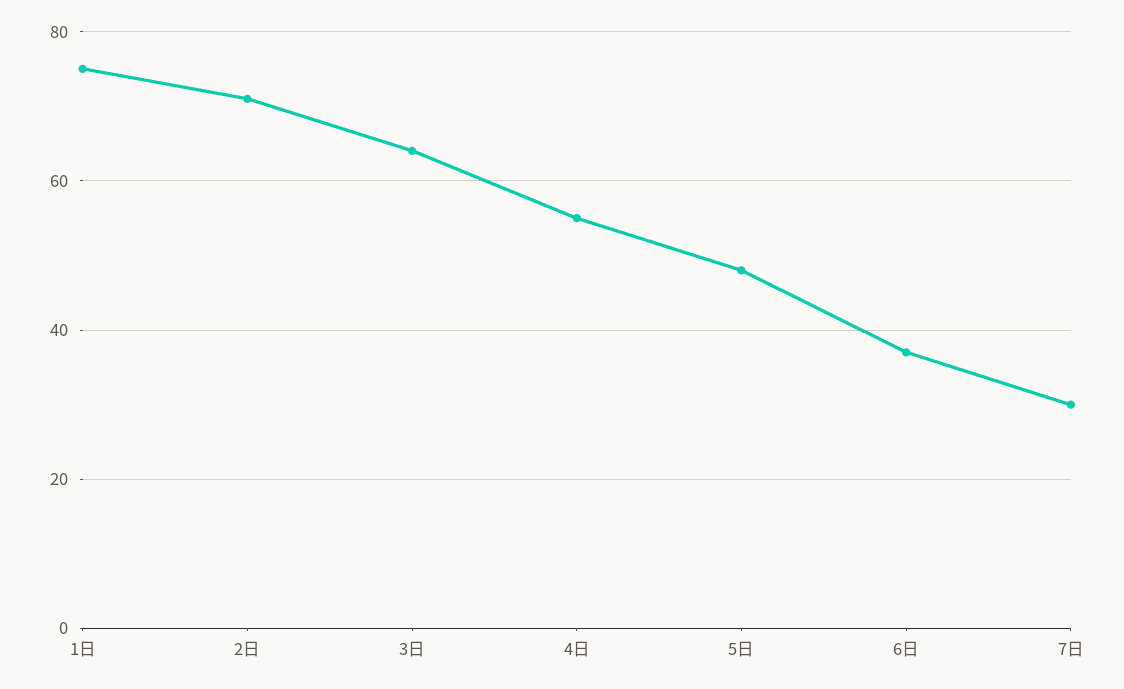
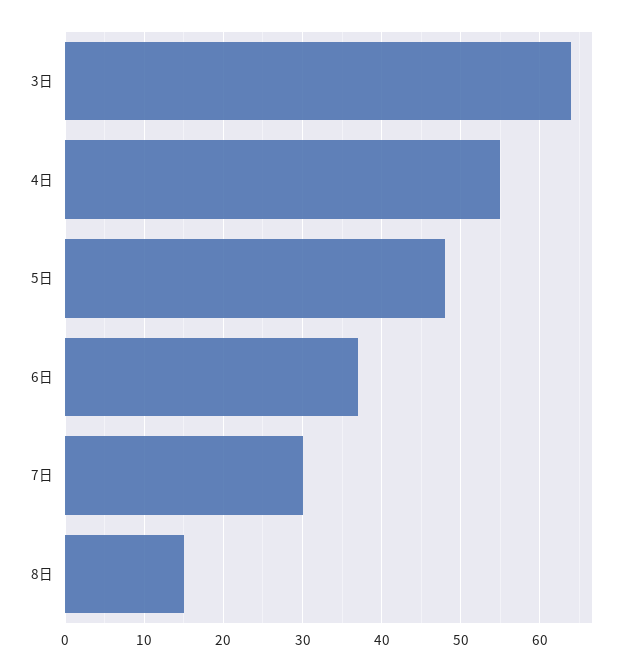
1日: 75 -> none
2日: 70 -> none
8日: none -> 15

